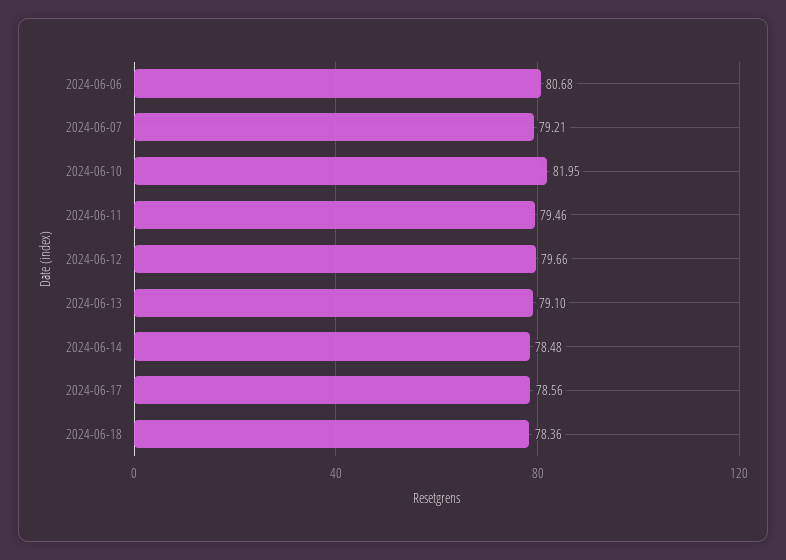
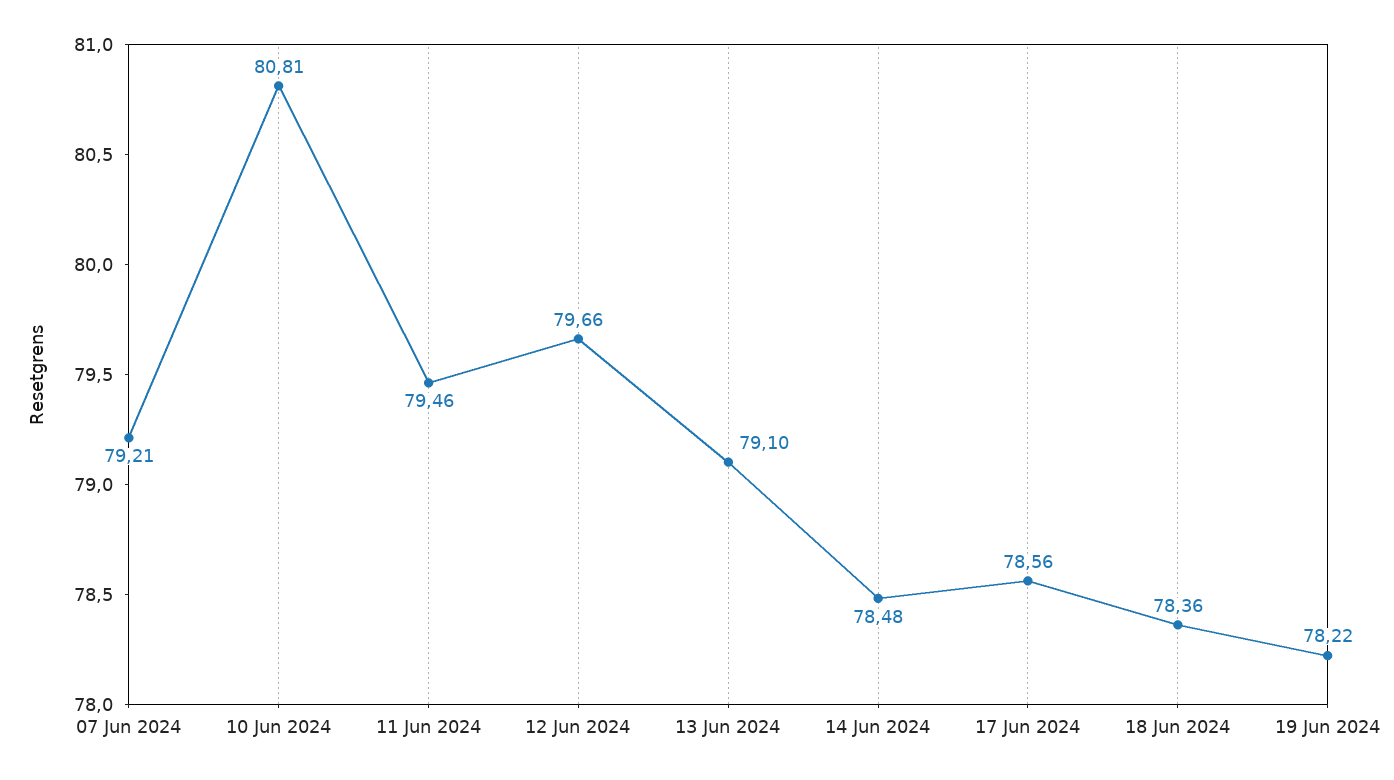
2024-06-06: 80.68 -> none
2024-06-10: 81.95 -> 80.81
19 Jun 2024: none -> 78.22

